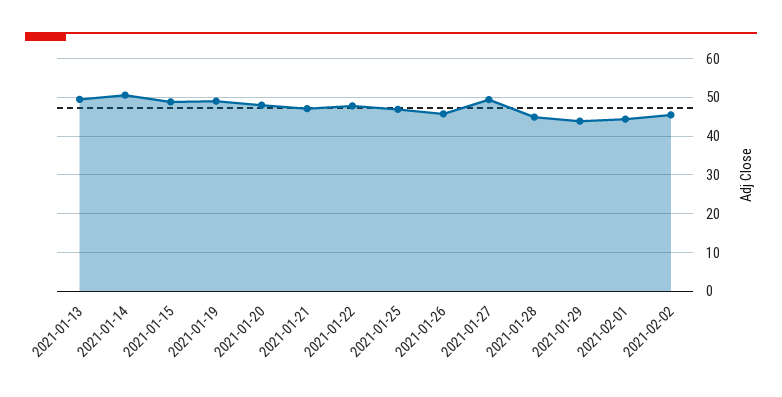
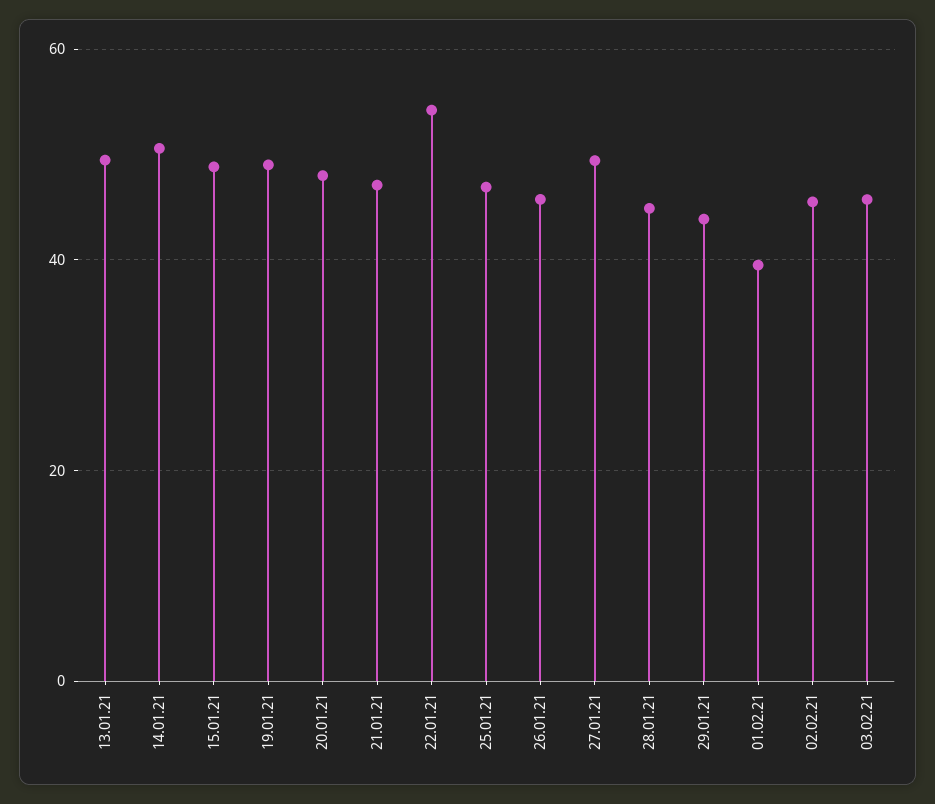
2021-01-22: 48 -> 54
2021-02-01: 44 -> 40
03.02.21: none -> 46

